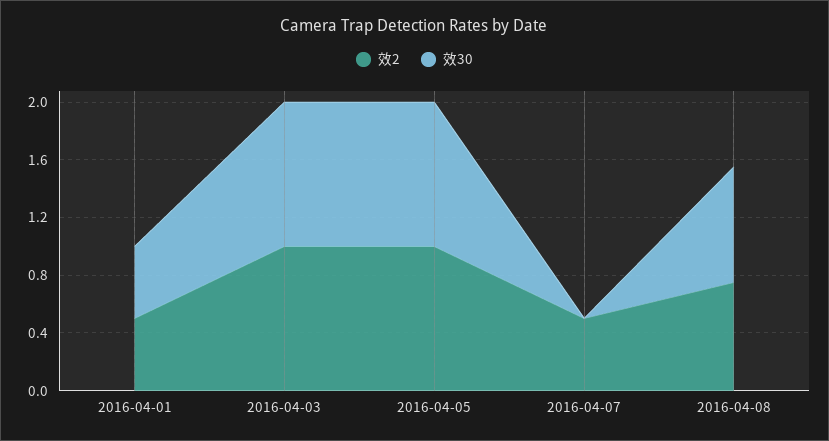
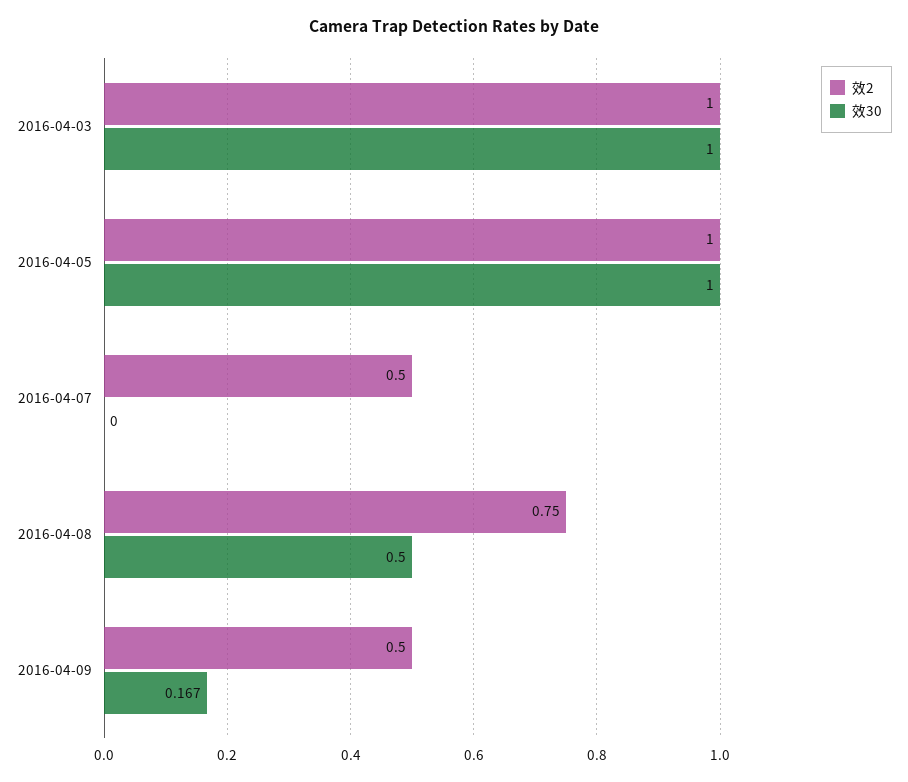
效2, 2016-04-01: 0.5 -> none
效30, 2016-04-01: 0.5 -> none
效30, 2016-04-08: 0.8 -> 0.5
效2, 2016-04-09: none -> 0.5
效30, 2016-04-09: none -> 0.167

